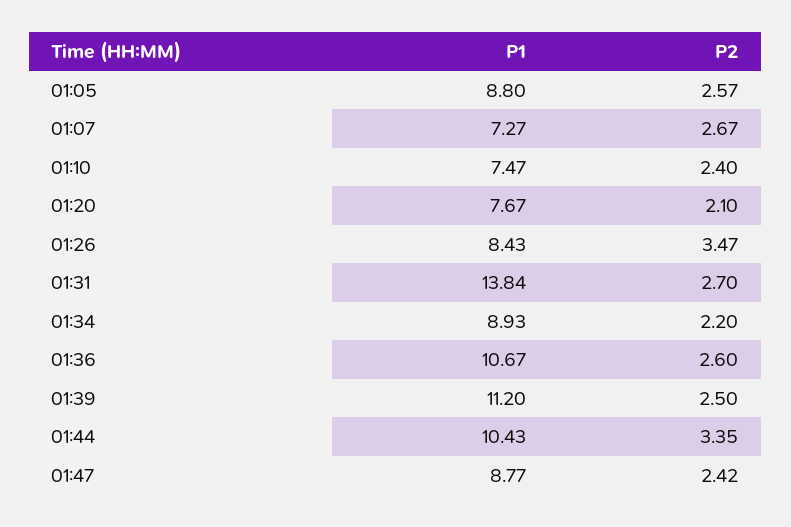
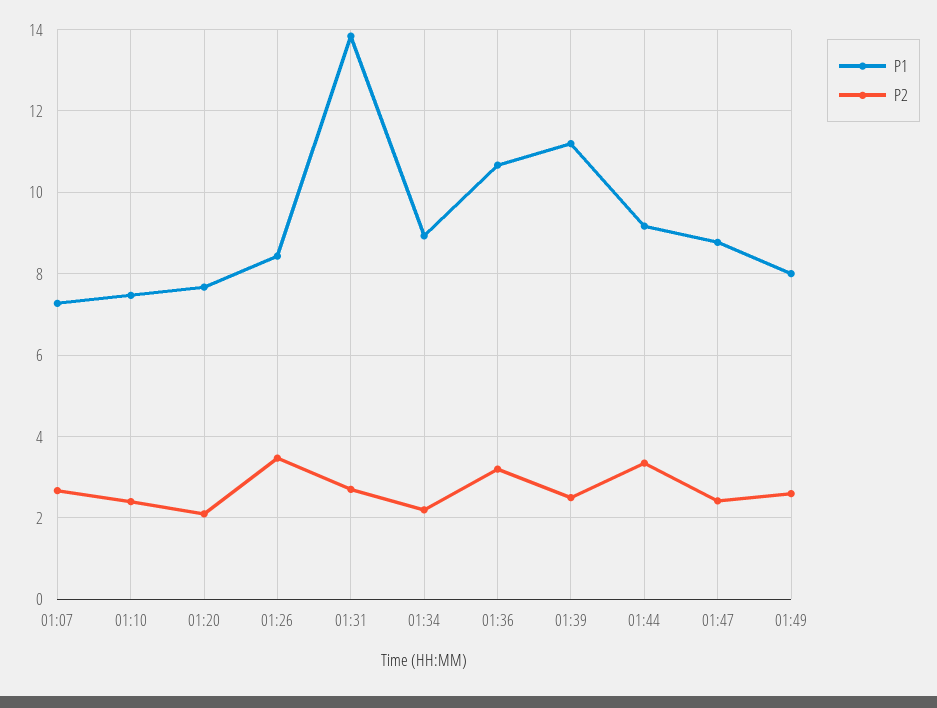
P1, 01:05: 8.8 -> none
P2, 01:05: 2.57 -> none
P2, 01:36: 2.6 -> 3.2
P1, 01:44: 10.43 -> 9.2
P1, 01:49: none -> 8
P2, 01:49: none -> 2.6

